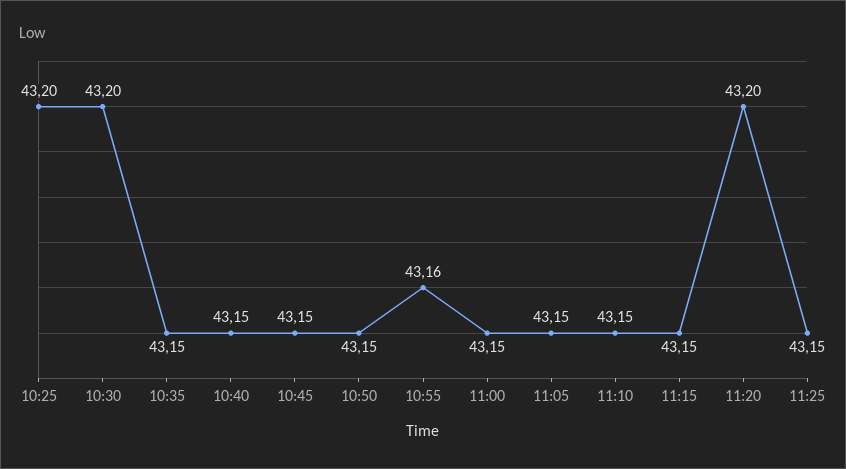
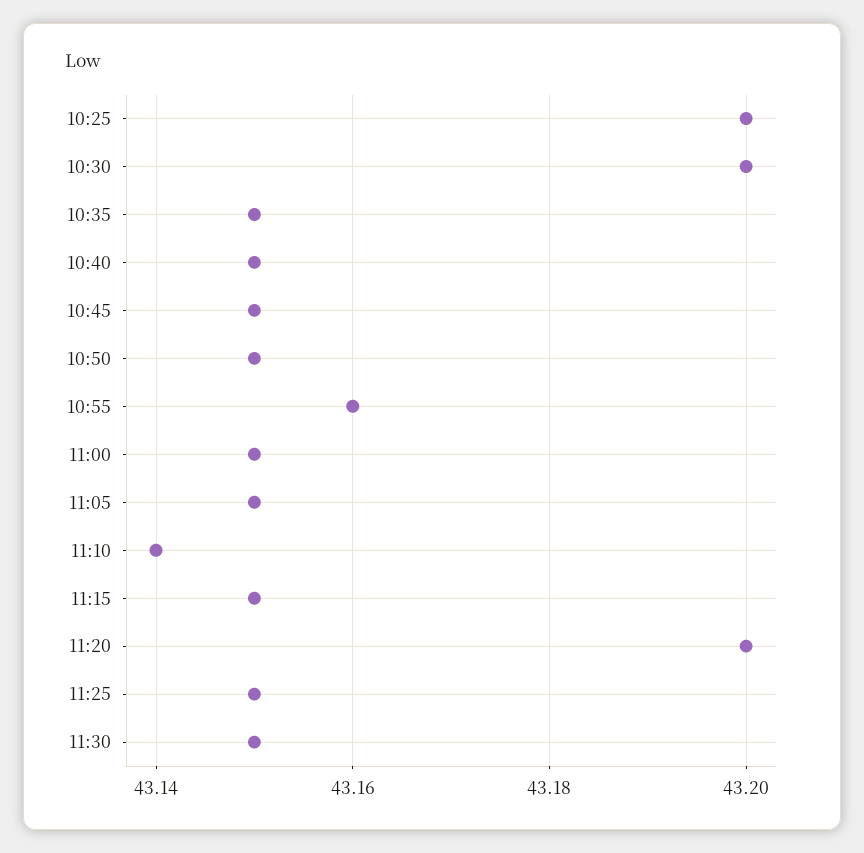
11:10: 43.15 -> 43.14
11:30: none -> 43.15

